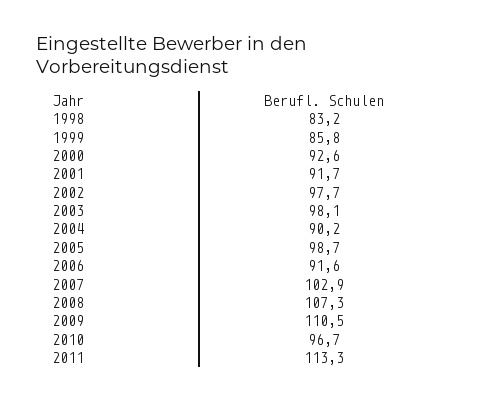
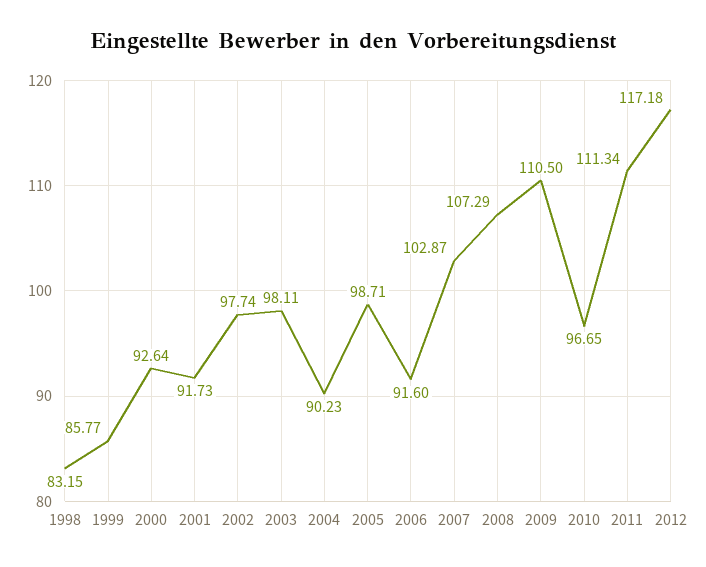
2011: 113.3 -> 111.34
2012: none -> 117.18

